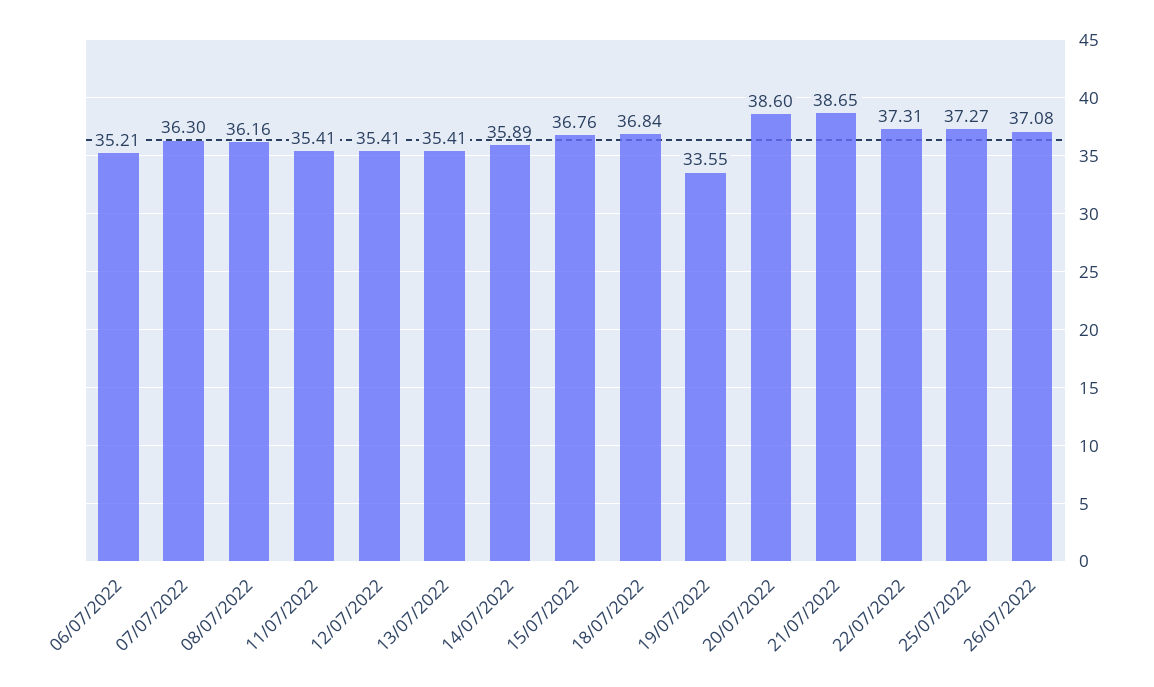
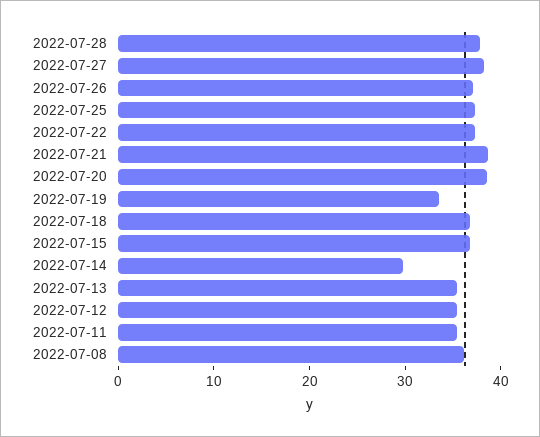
06/07/2022: 35.21 -> none
07/07/2022: 36.3 -> none
14/07/2022: 35.89 -> 30
2022-07-28: none -> 38
2022-07-27: none -> 38

